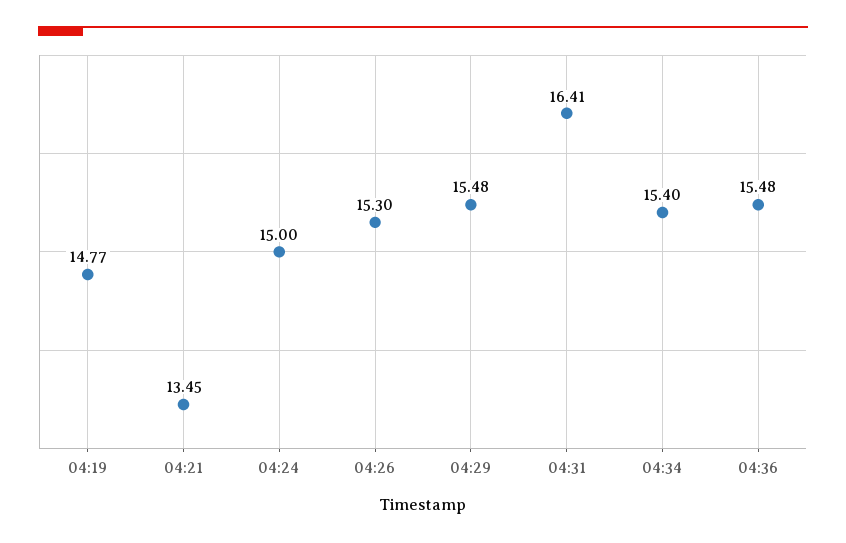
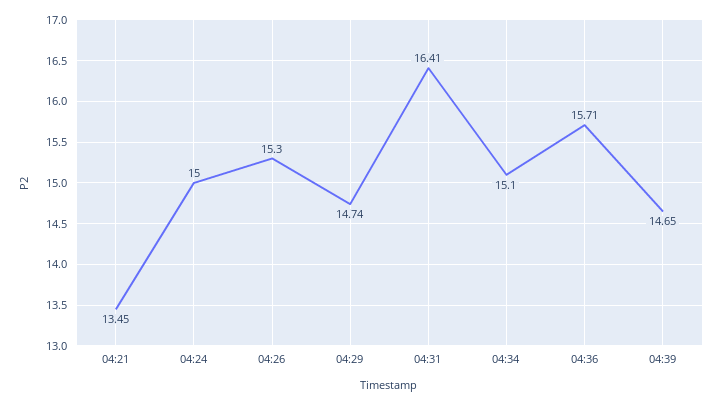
04:19: 14.77 -> none
04:29: 15.48 -> 14.74
04:34: 15.4 -> 15.1
04:36: 15.48 -> 15.71
04:39: none -> 14.65

